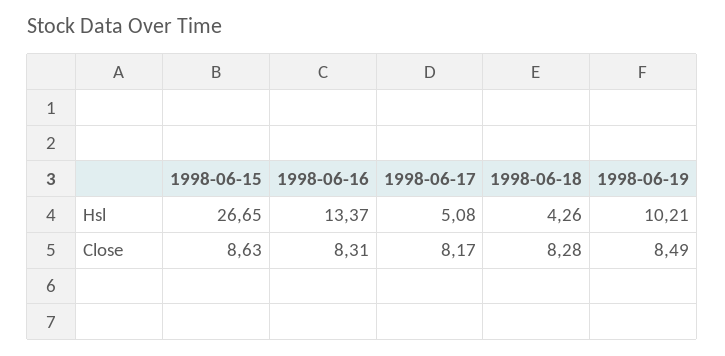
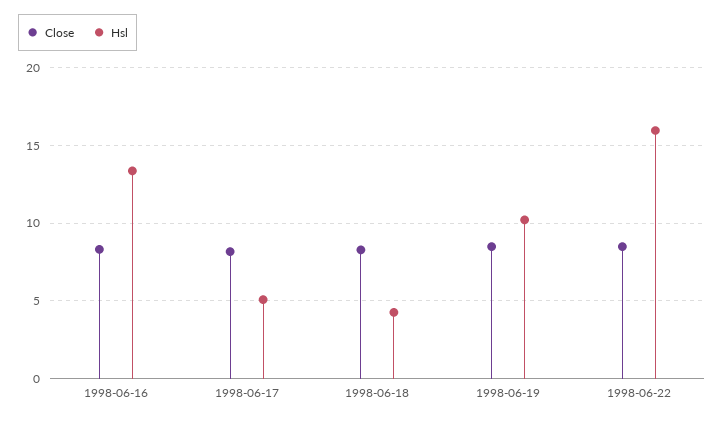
Hsl, 1998-06-15: 26.65 -> none
Close, 1998-06-15: 8.63 -> none
Close, 1998-06-22: none -> 8.5
Hsl, 1998-06-22: none -> 16

